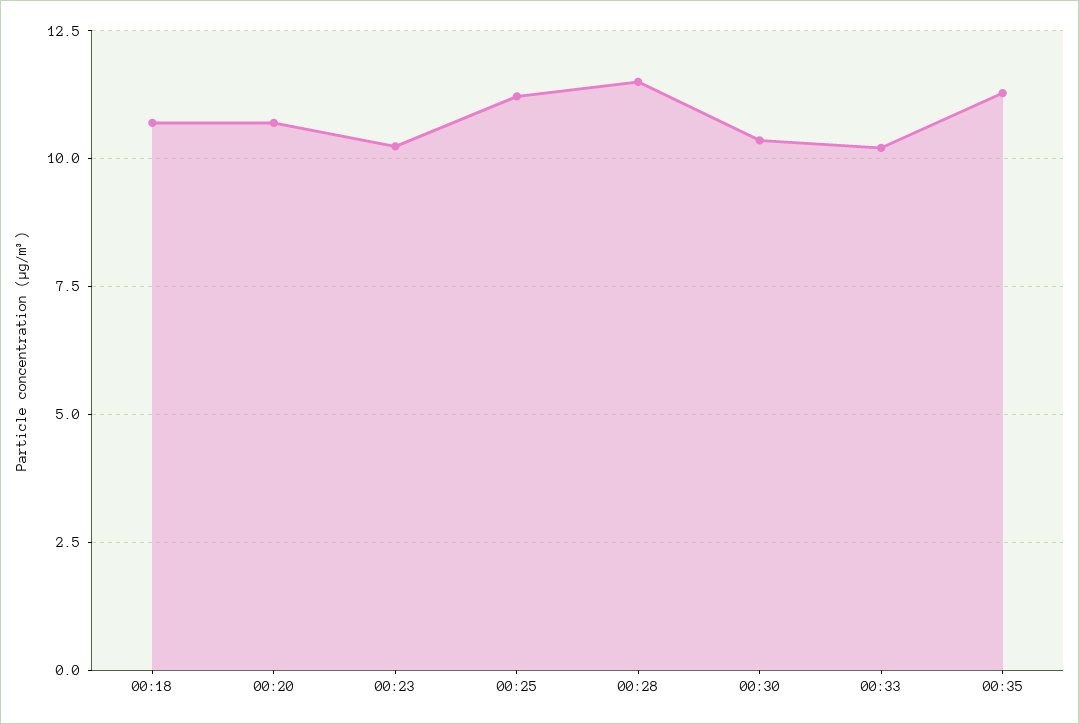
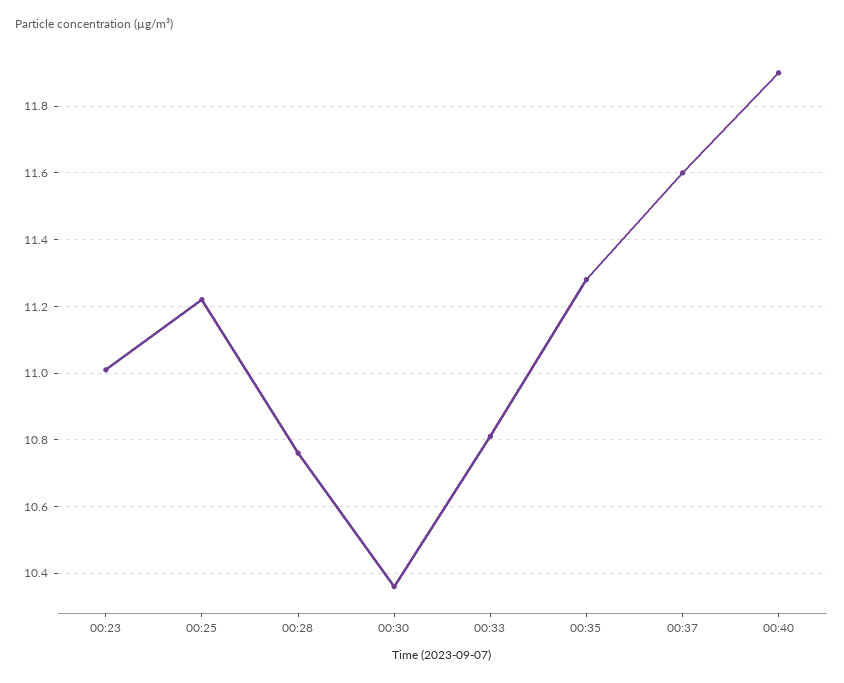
00:18: 10.75 -> none
00:20: 10.75 -> none
00:23: 10.25 -> 11
00:28: 11.5 -> 10.75
00:33: 10.25 -> 10.8
00:37: none -> 11.6
00:40: none -> 11.9

